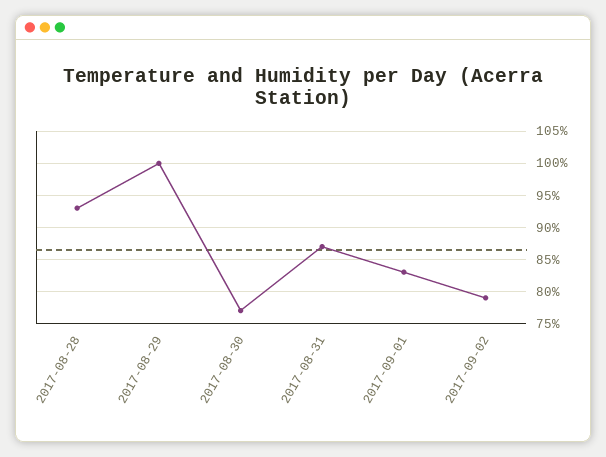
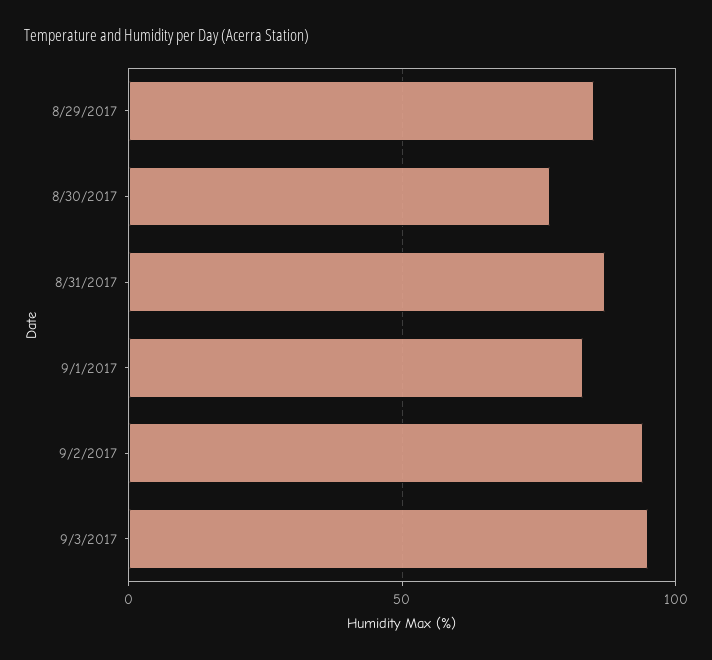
2017-08-28: 93 -> none
2017-08-29: 100 -> 85
2017-09-02: 79 -> 95
9/3/2017: none -> 95

